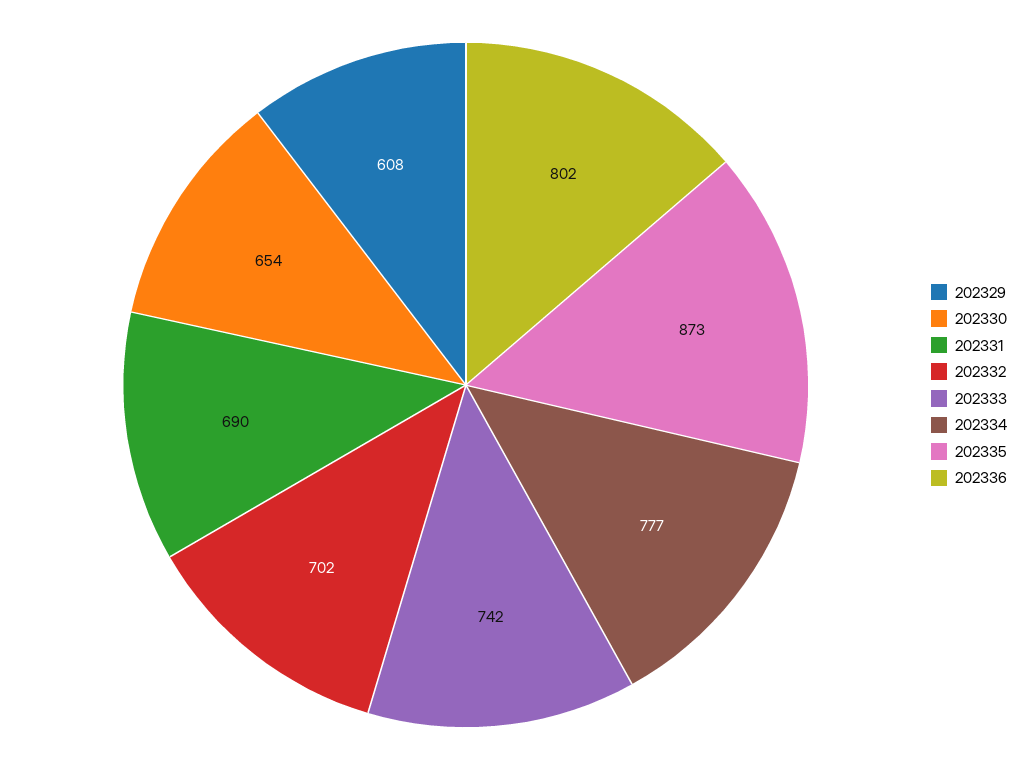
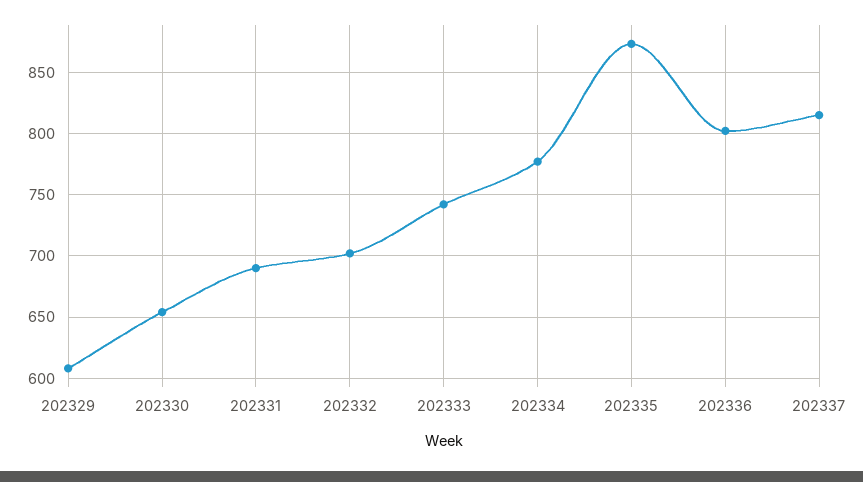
202337: none -> 815

